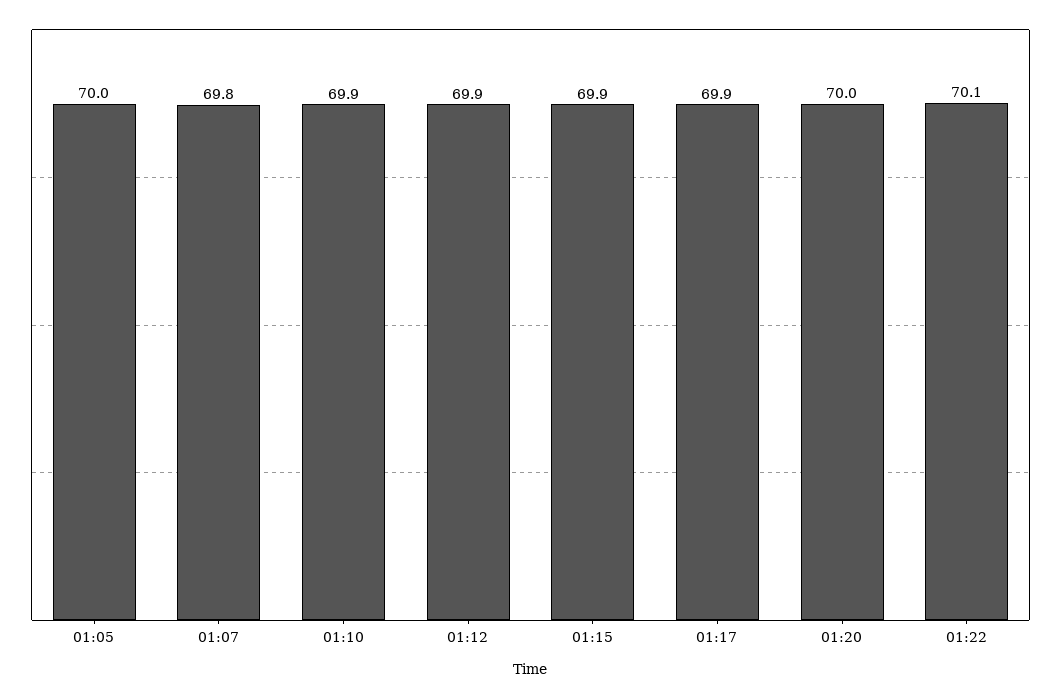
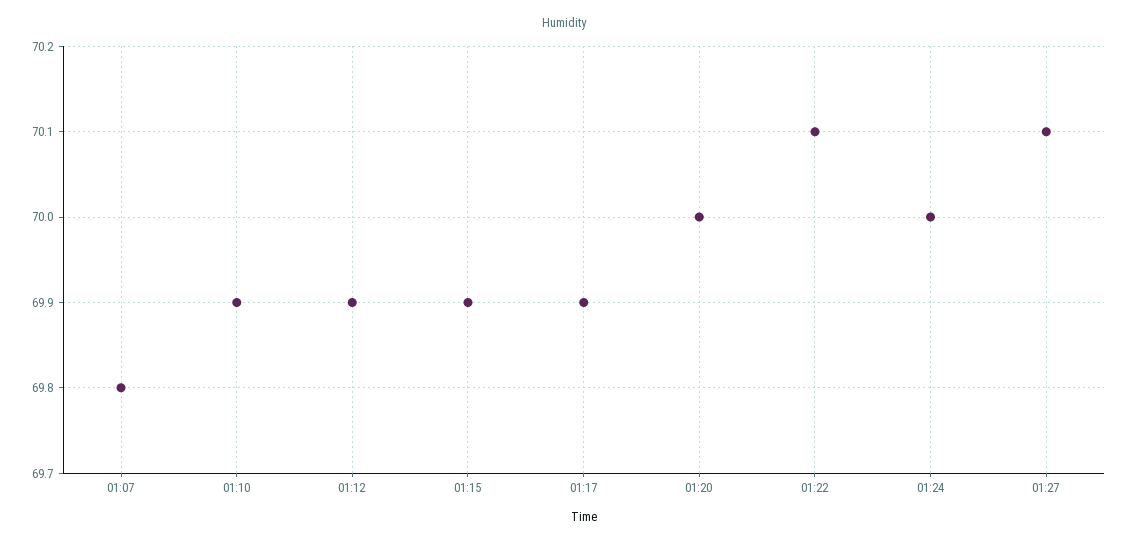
01:05: 70 -> none
01:24: none -> 70
01:27: none -> 70.1

